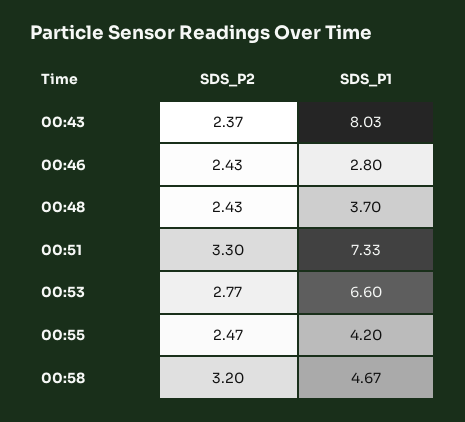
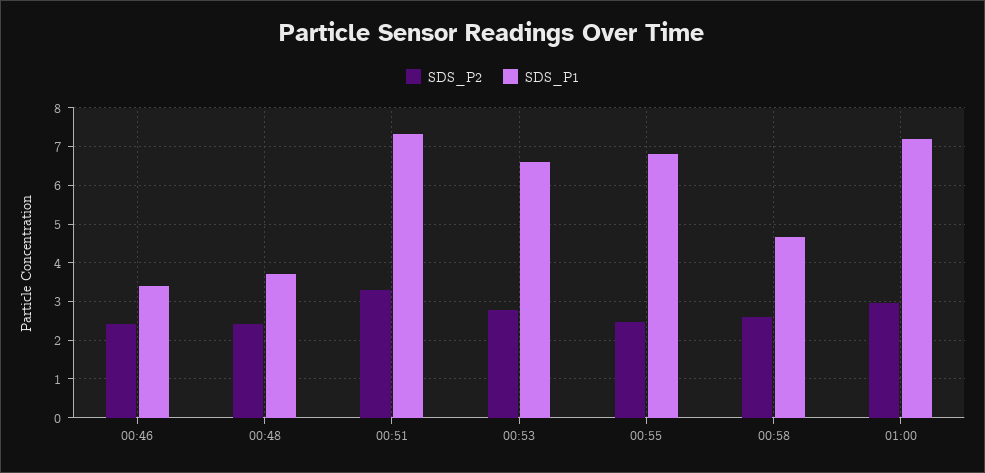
SDS_P2, 00:43: 2.37 -> none
SDS_P1, 00:43: 8.03 -> none
SDS_P1, 00:46: 2.8 -> 3.4
SDS_P1, 00:55: 4.2 -> 6.8
SDS_P2, 00:58: 3.2 -> 2.6
SDS_P2, 01:00: none -> 3
SDS_P1, 01:00: none -> 7.2

